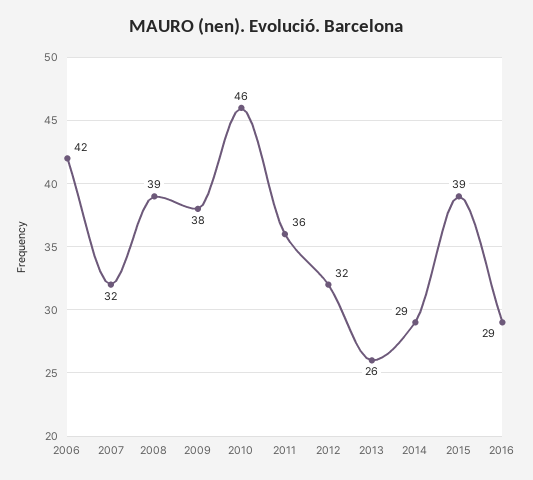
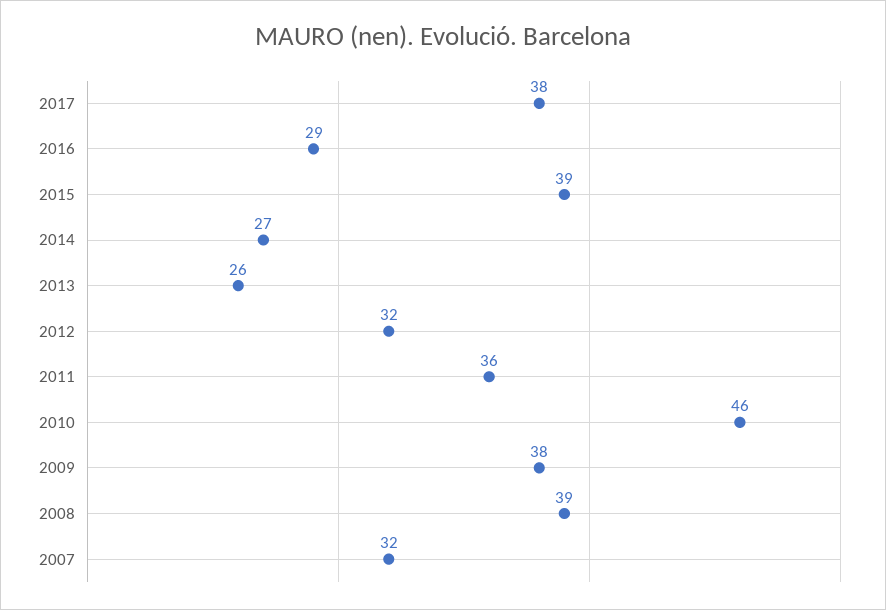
2006: 42 -> none
2014: 29 -> 27
2017: none -> 38

